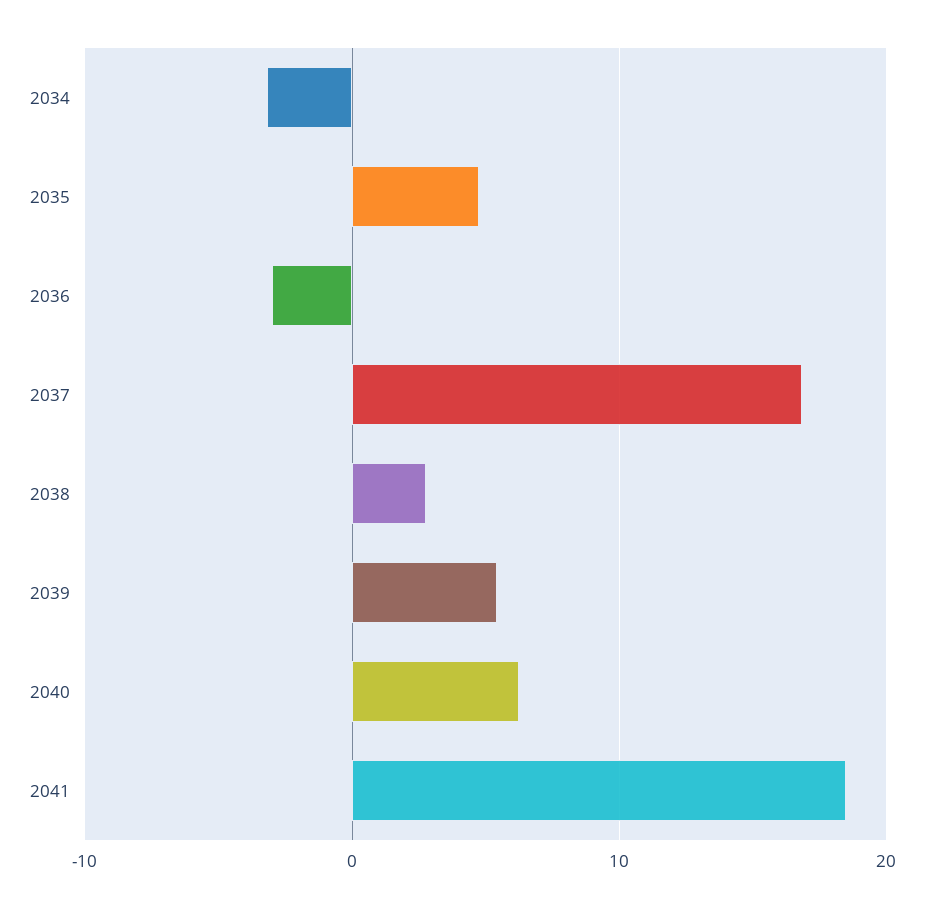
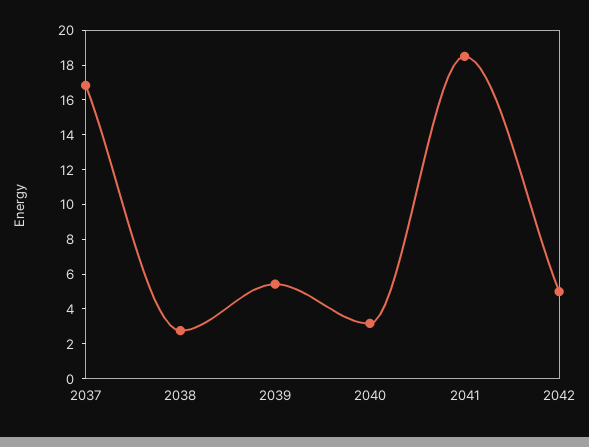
2034: -3 -> none
2035: 5 -> none
2036: -3 -> none
2040: 6 -> 3
2042: none -> 5

